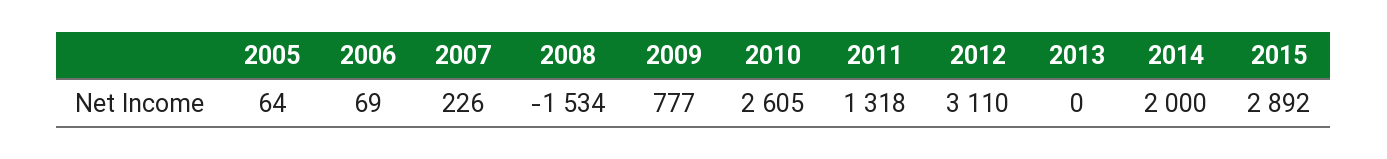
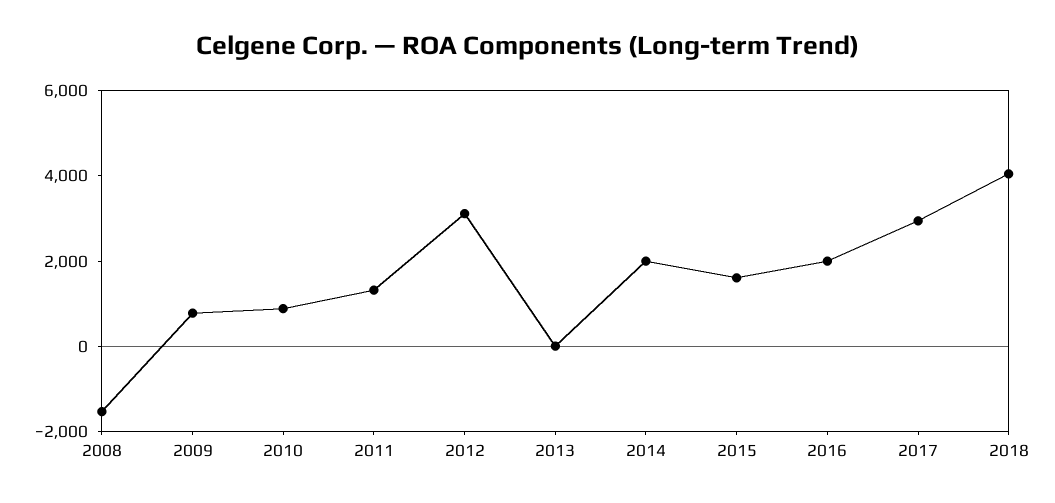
2005: 64 -> none
2006: 69 -> none
2007: 226 -> none
2010: 2605 -> 1000
2015: 2892 -> 1500
2016: none -> 2000
2017: none -> 3000
2018: none -> 4000

